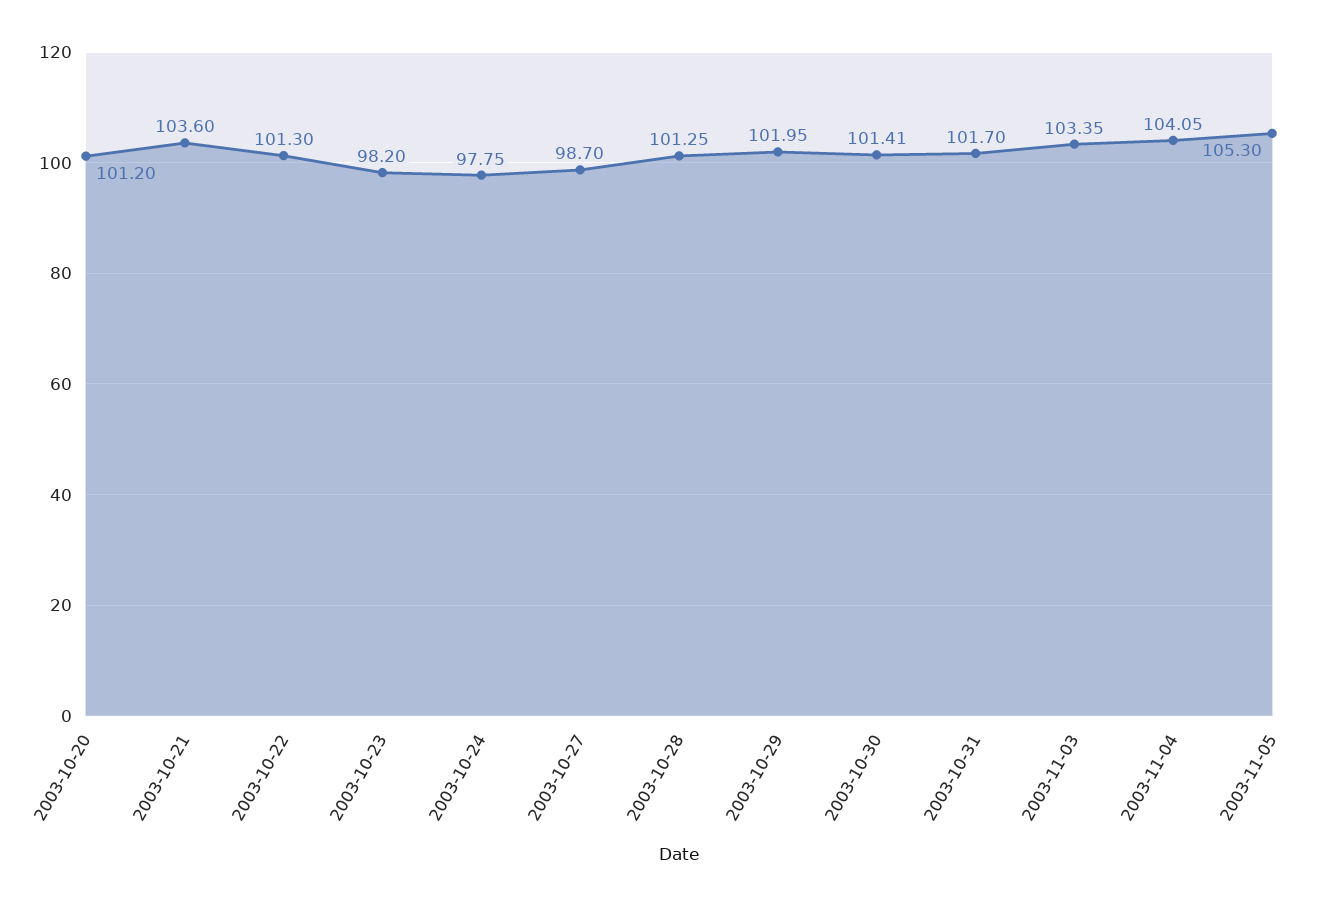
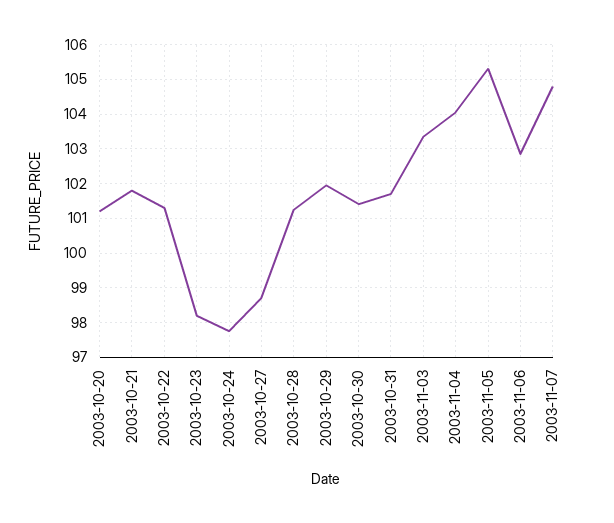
2003-10-21: 103.6 -> 101.8
2003-11-06: none -> 102.8
2003-11-07: none -> 104.8

